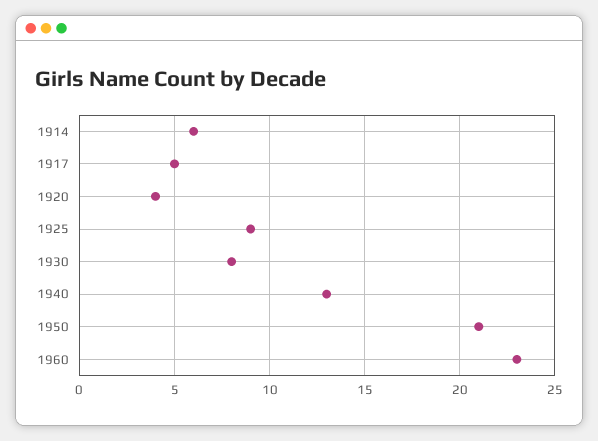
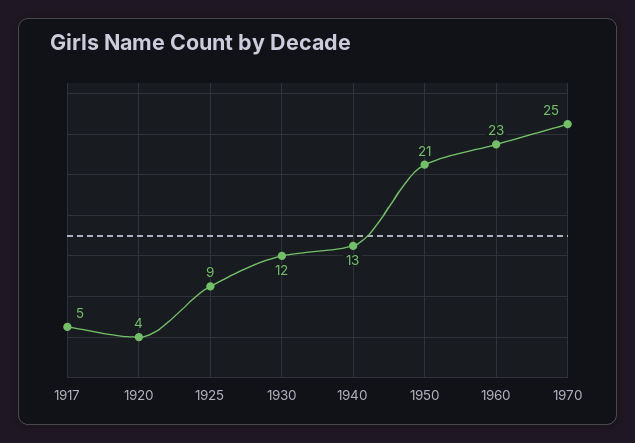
1914: 6 -> none
1930: 8 -> 12
1970: none -> 25

